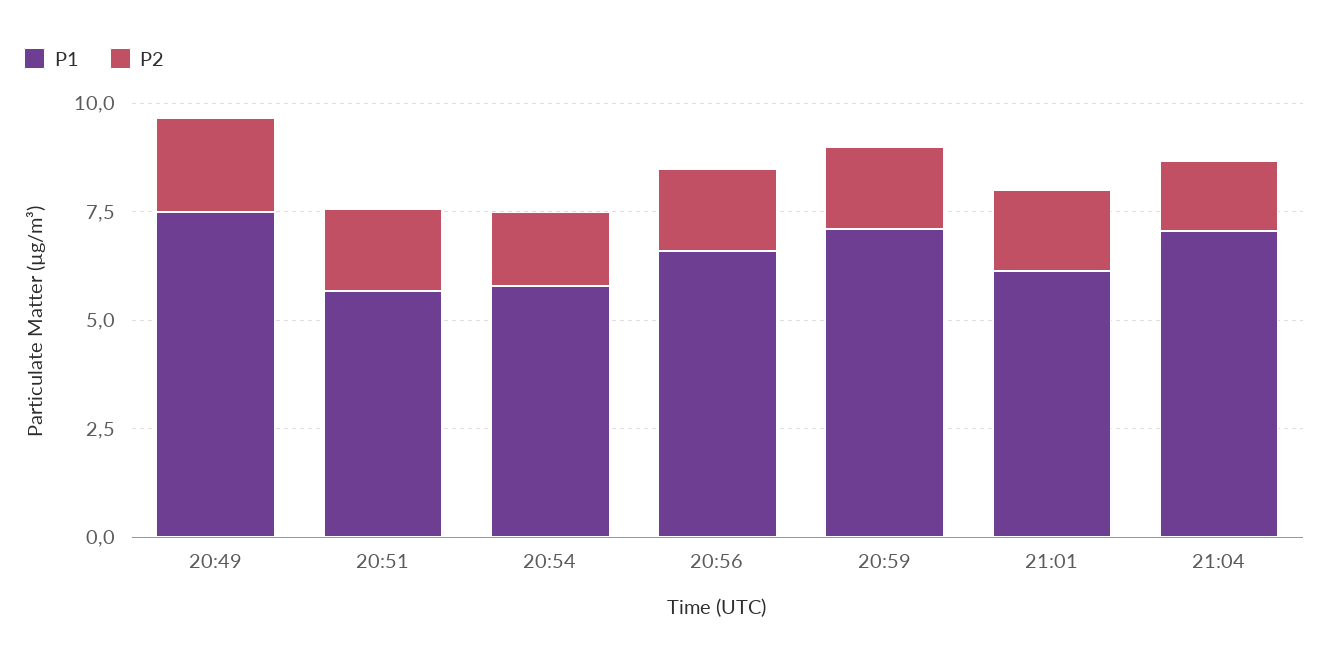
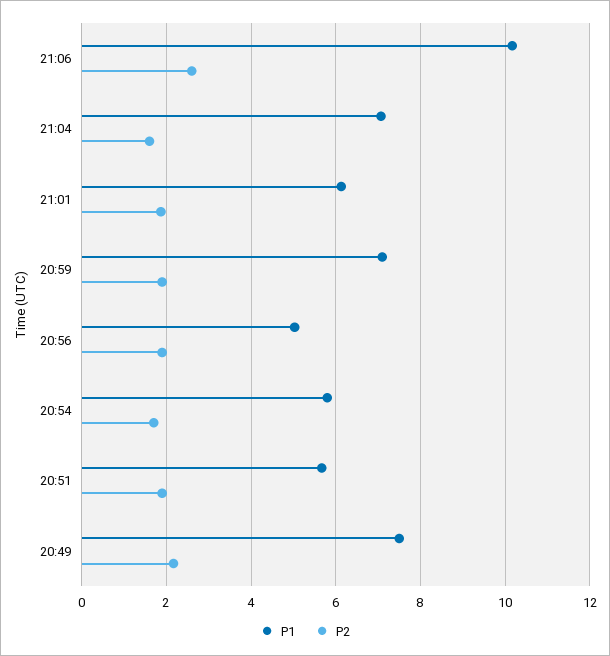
P1, 20:56: 6.5 -> 5
P1, 21:06: none -> 10.2
P2, 21:06: none -> 2.6

